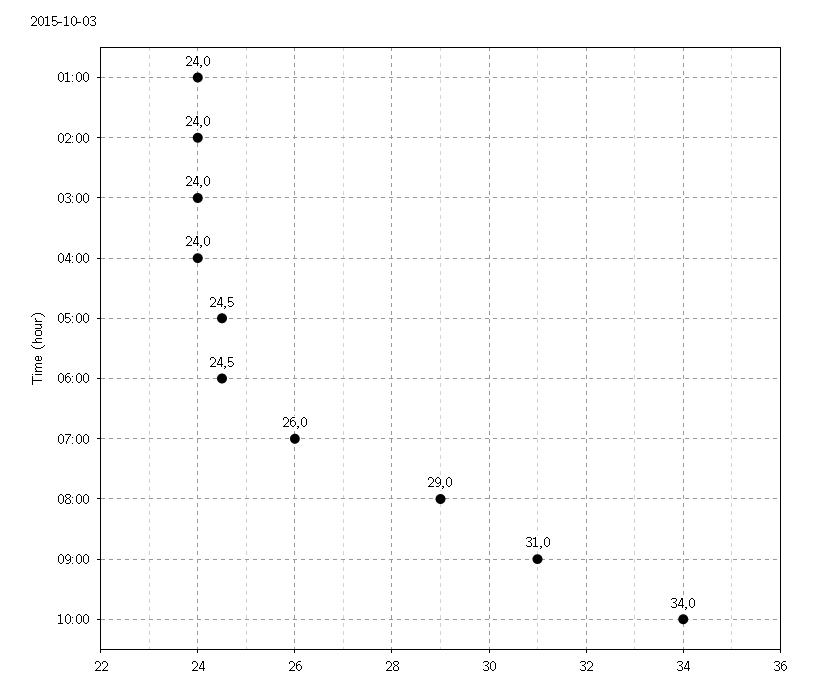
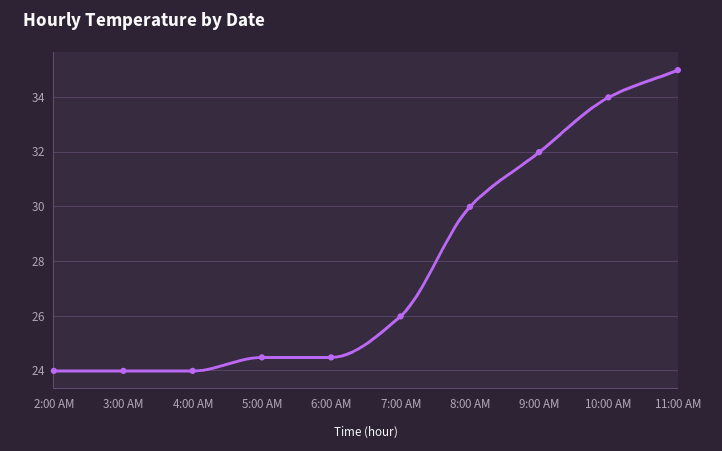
01:00: 24 -> none
08:00: 29 -> 30
09:00: 31 -> 32
11:00 AM: none -> 35

